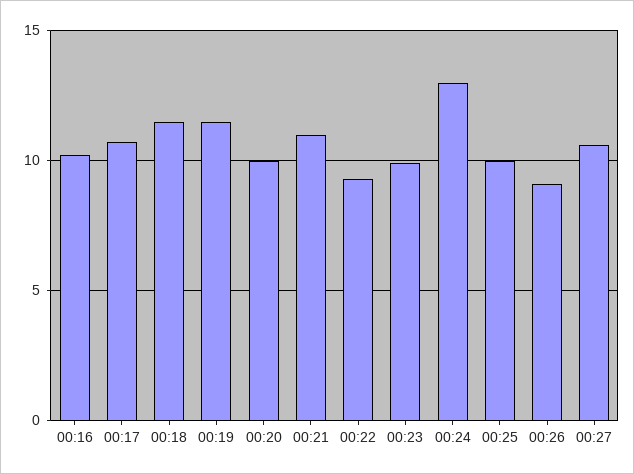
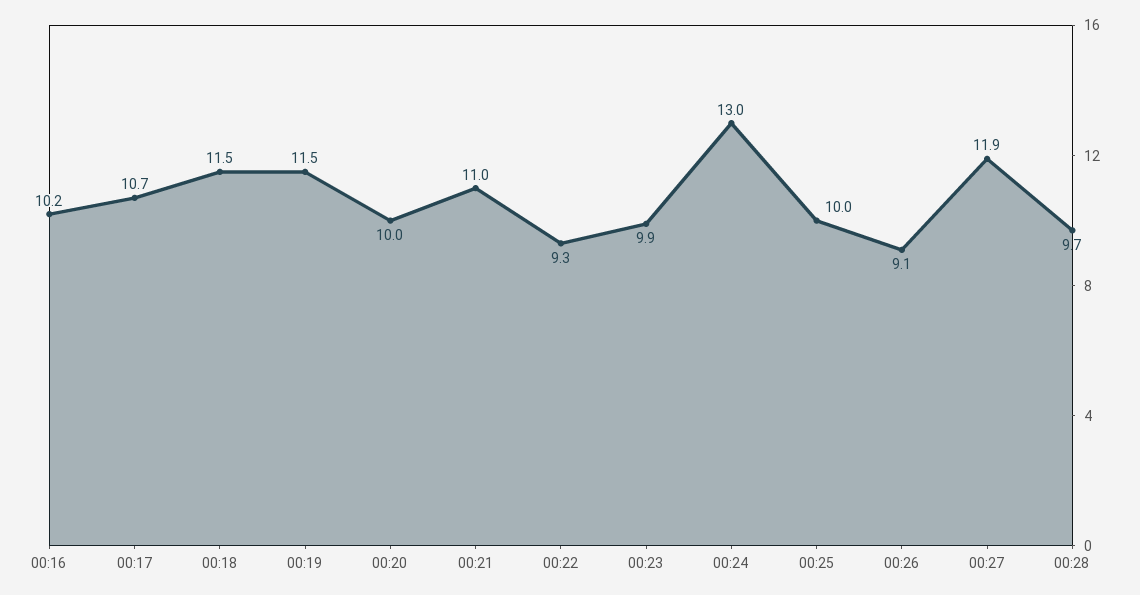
00:27: 10.5 -> 11.9
00:28: none -> 9.7

